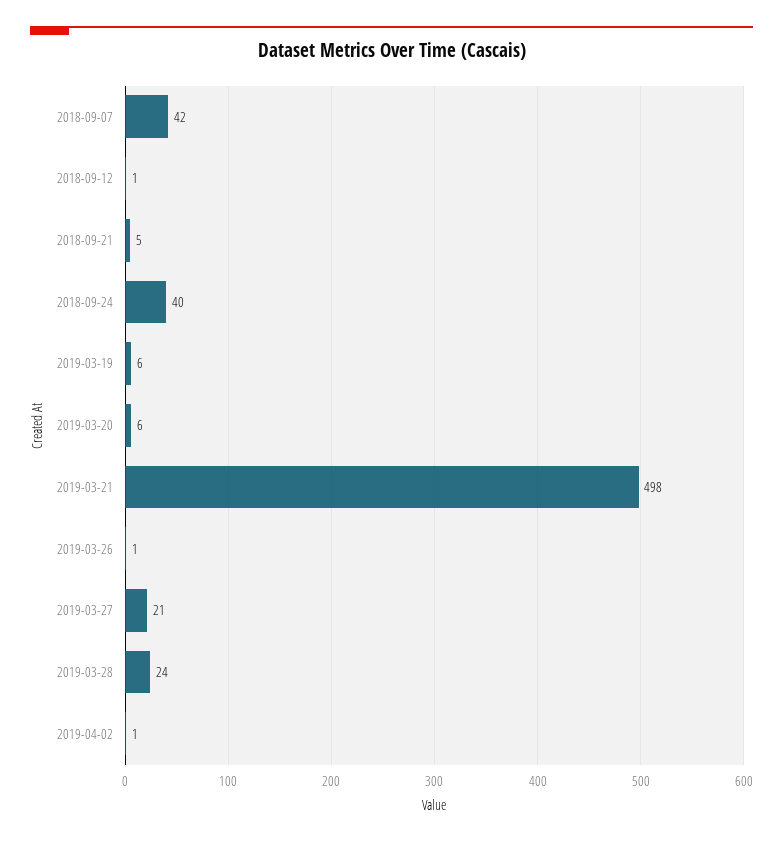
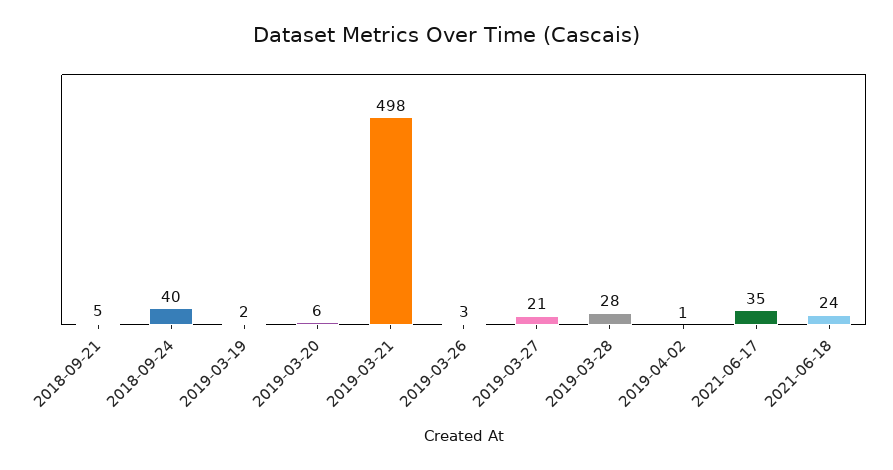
2018-09-07: 42 -> none
2018-09-12: 1 -> none
2019-03-19: 6 -> 2
2019-03-26: 1 -> 3
2019-03-28: 24 -> 28
2021-06-17: none -> 35
2021-06-18: none -> 24

